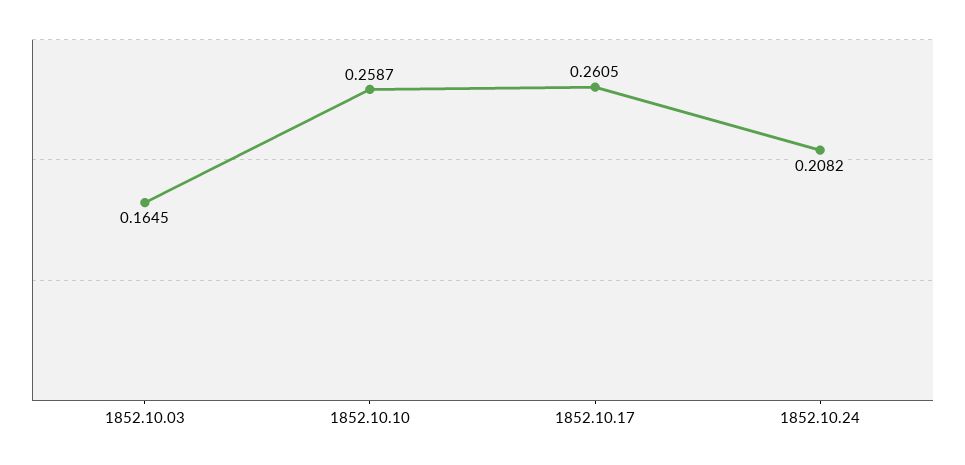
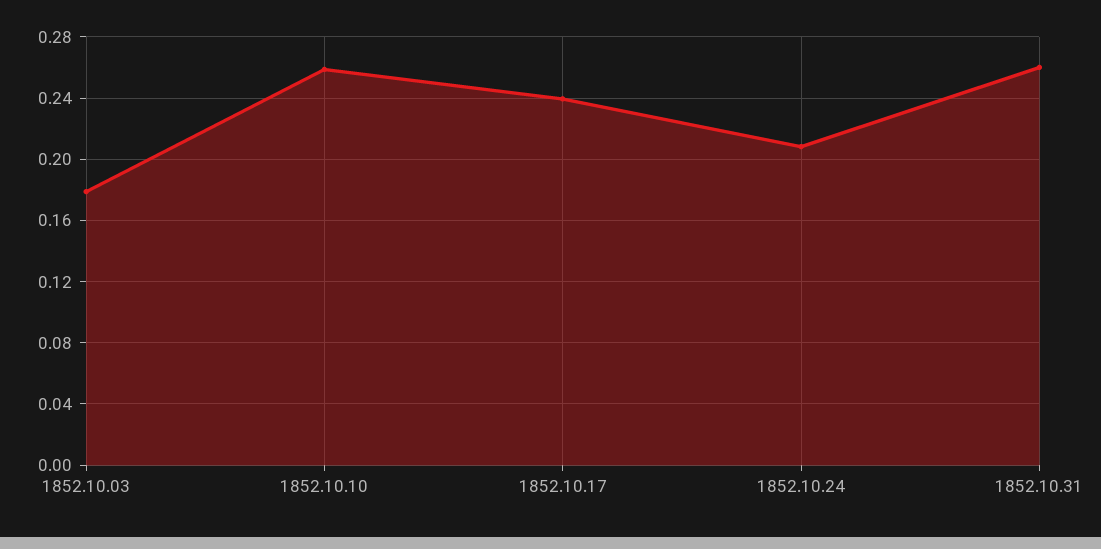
1852.10.03: 0.1645 -> 0.18
1852.10.17: 0.2605 -> 0.24
1852.10.31: none -> 0.26

